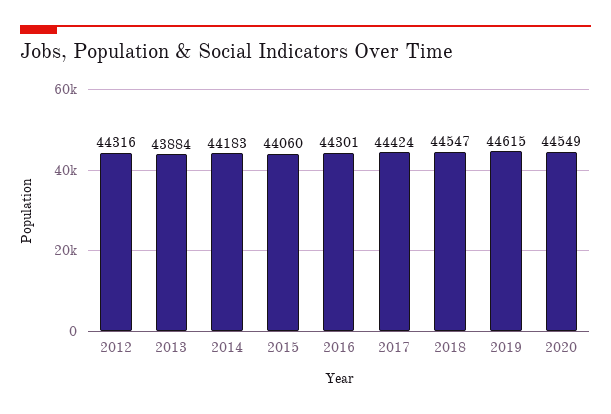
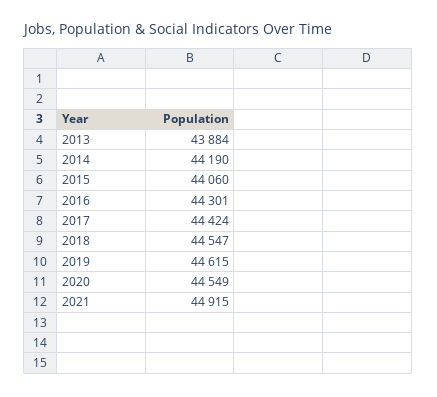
2012: 44316 -> none
2014: 44183 -> 44190
2021: none -> 44915

